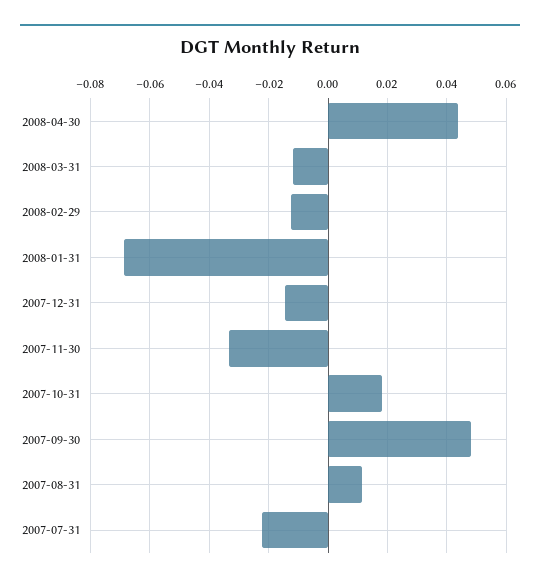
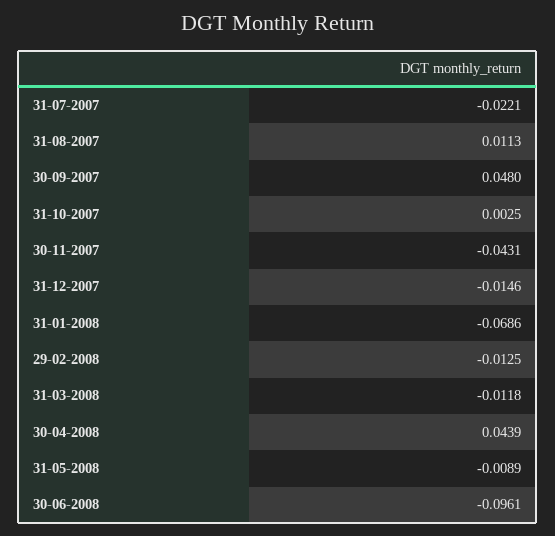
2007-11-30: -0.0325 -> -0.0431
2007-10-31: 0.0175 -> 0.0025
31-05-2008: none -> -0.0089
30-06-2008: none -> -0.0961

